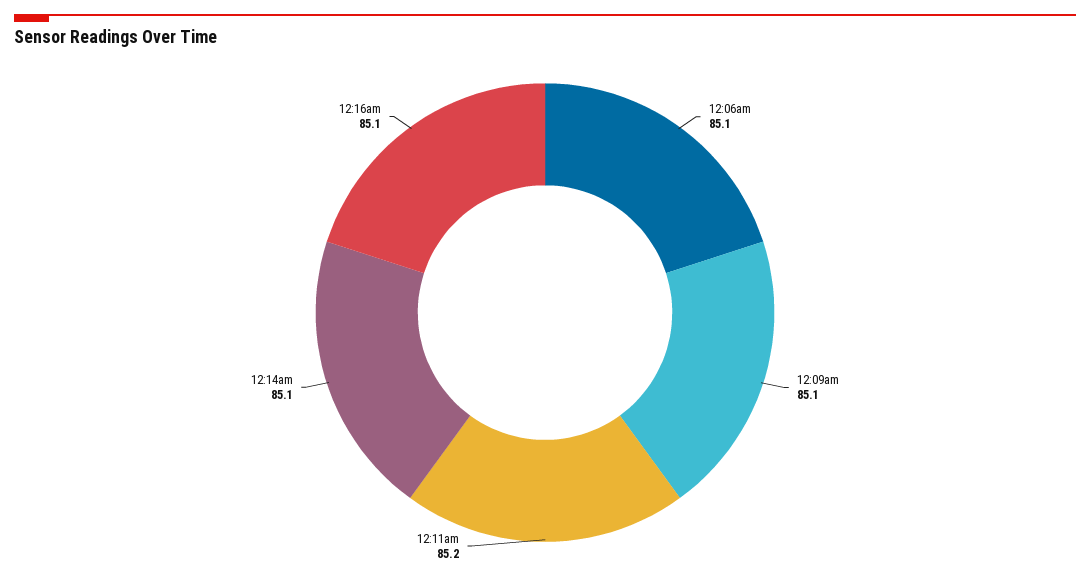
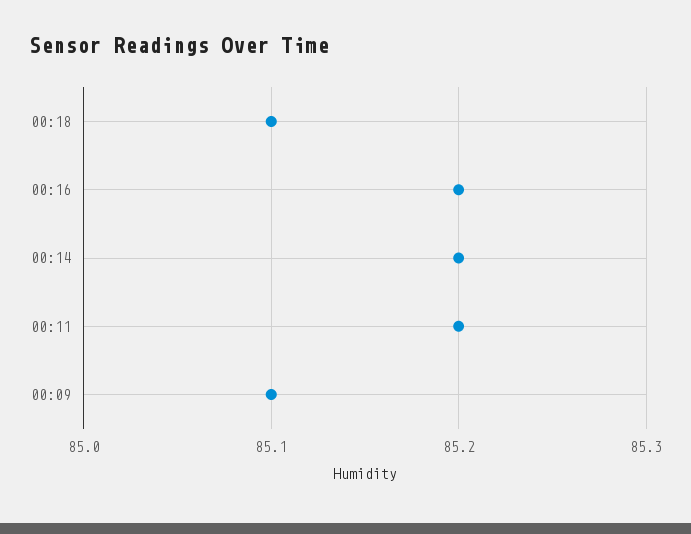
12:06am: 85.1 -> none
12:14am: 85.1 -> 85.2
12:16am: 85.1 -> 85.2
00:18: none -> 85.1

